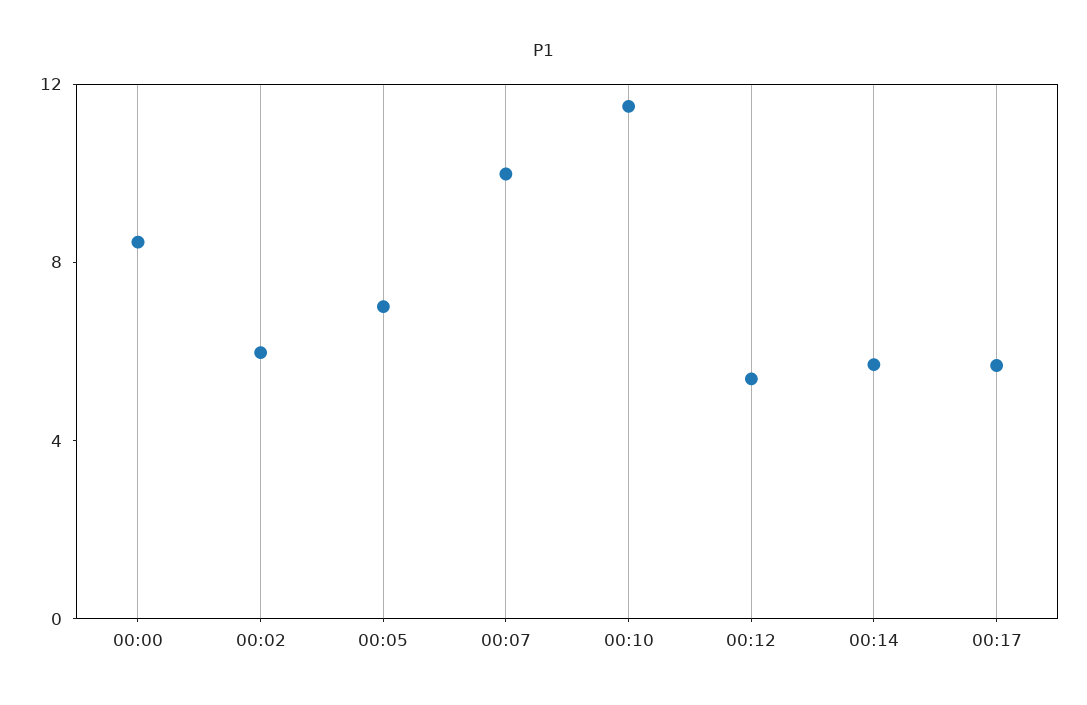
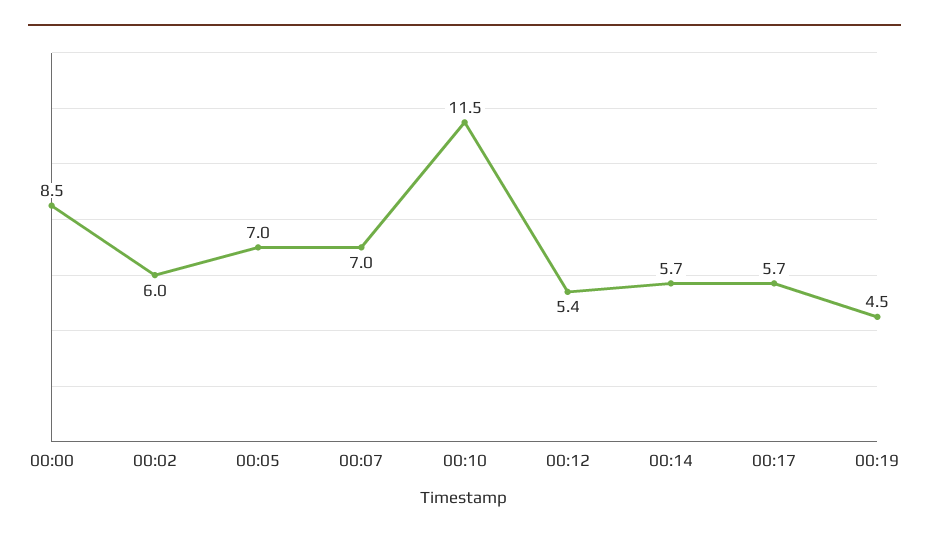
00:07: 10 -> 7
00:19: none -> 4.5

